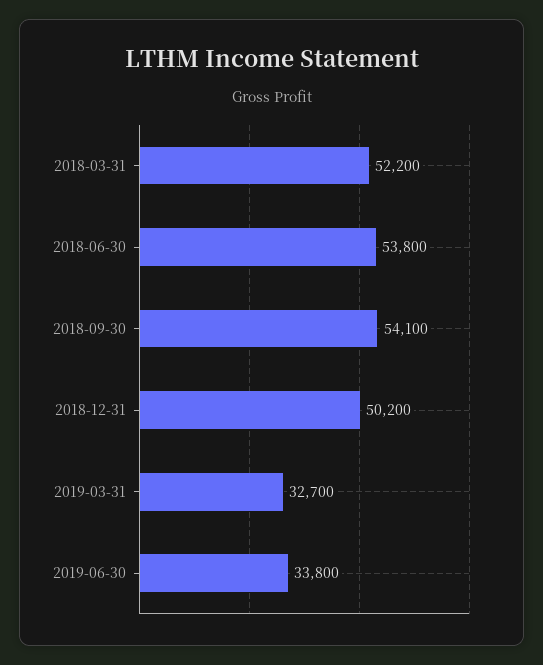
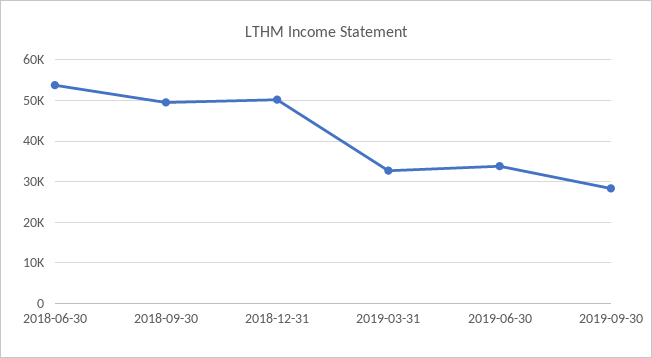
2018-03-31: 52200 -> none
2018-09-30: 54100 -> 50000
2019-09-30: none -> 28000

